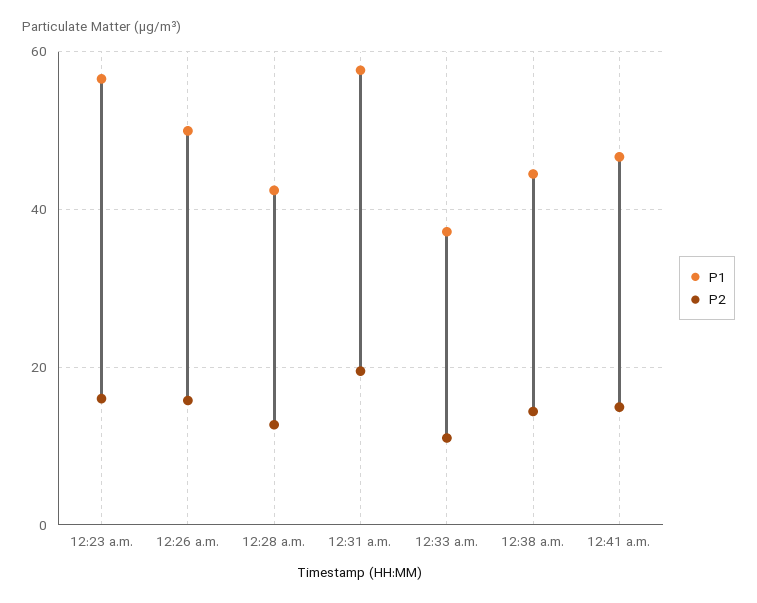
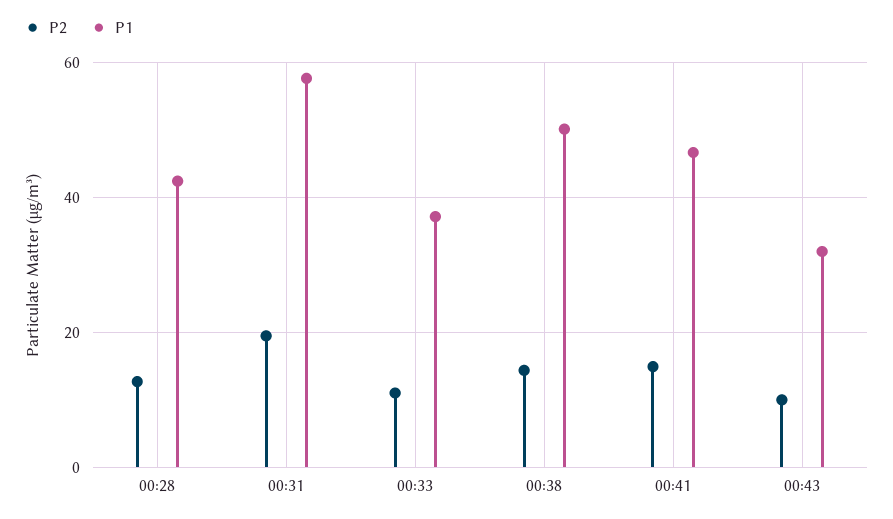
P1, 12:23 a.m.: 56 -> none
P2, 12:23 a.m.: 16 -> none
P1, 12:26 a.m.: 50 -> none
P2, 12:26 a.m.: 16 -> none
P1, 12:38 a.m.: 44 -> 50
P2, 00:43: none -> 10
P1, 00:43: none -> 32

